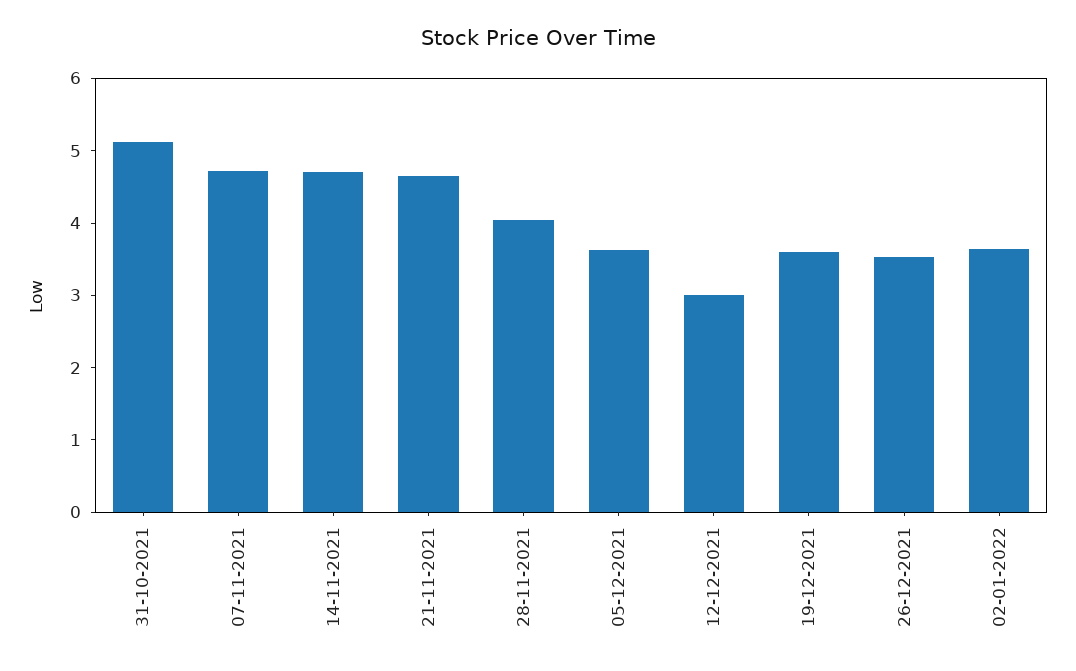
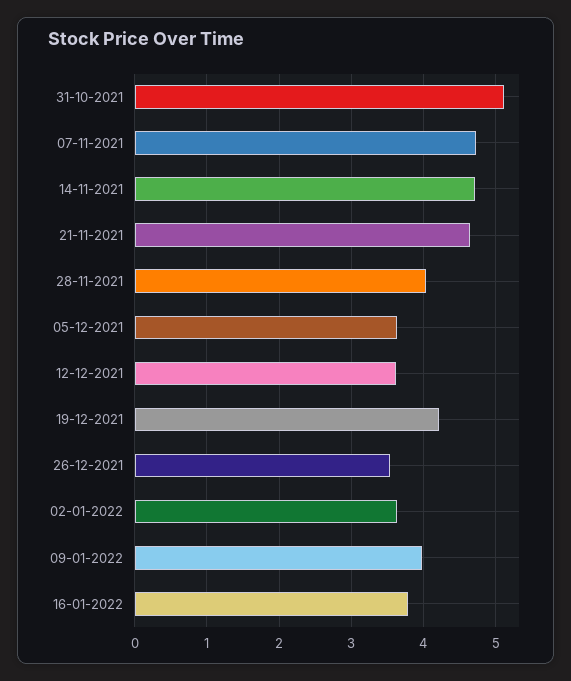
12-12-2021: 3 -> 3.6
19-12-2021: 3.6 -> 4.2
09-01-2022: none -> 4
16-01-2022: none -> 3.8

